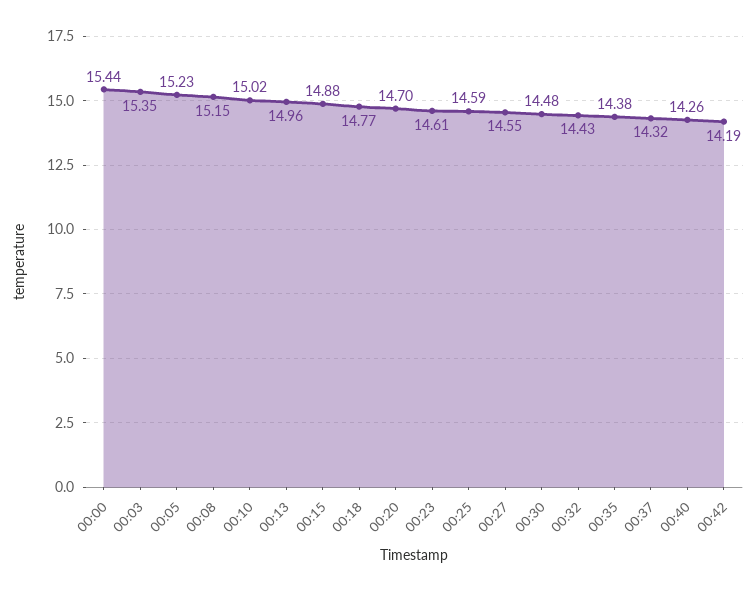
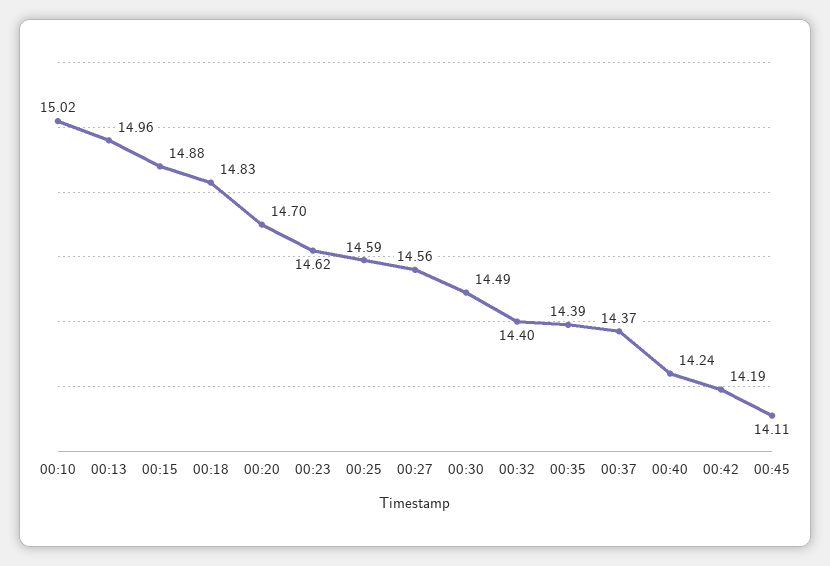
00:00: 15.44 -> none
00:03: 15.35 -> none
00:05: 15.23 -> none
00:08: 15.15 -> none
00:18: 14.77 -> 14.83
00:23: 14.61 -> 14.62
00:27: 14.55 -> 14.56
00:30: 14.48 -> 14.49
00:32: 14.43 -> 14.4
00:35: 14.38 -> 14.39
00:37: 14.32 -> 14.37
00:40: 14.26 -> 14.24
00:45: none -> 14.11

